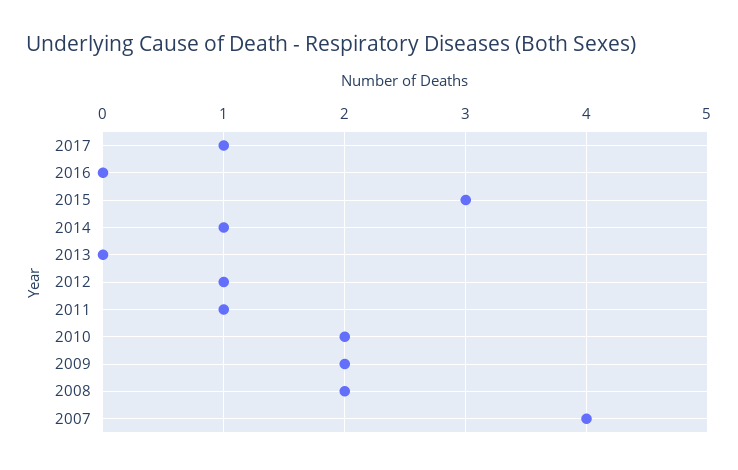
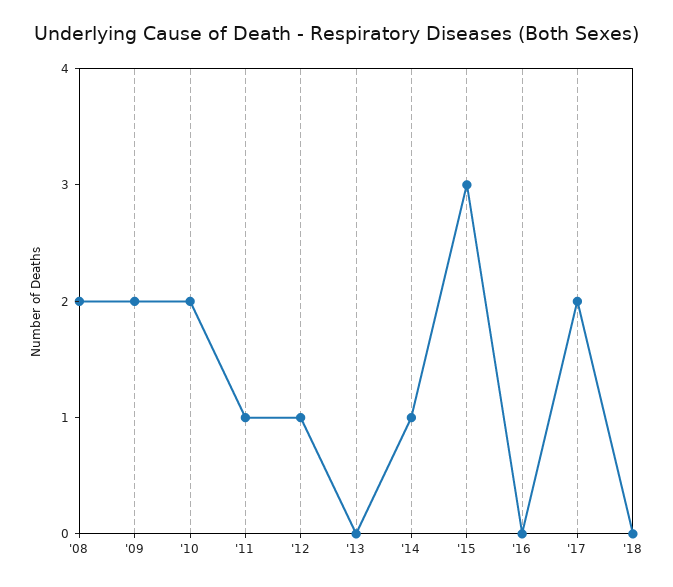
2017: 1 -> 2
2007: 4 -> none
'18: none -> 0

